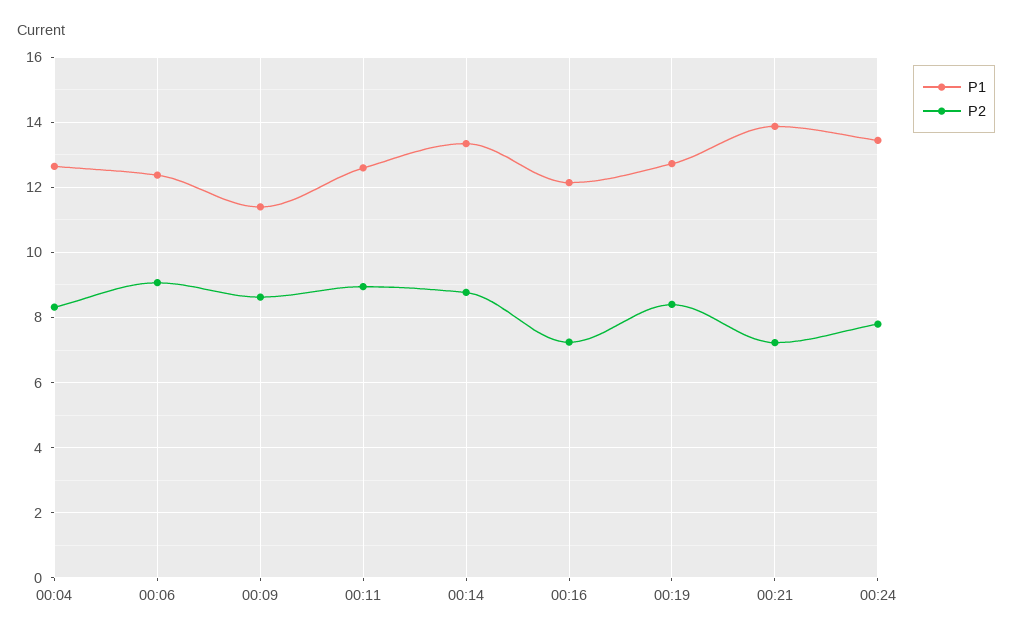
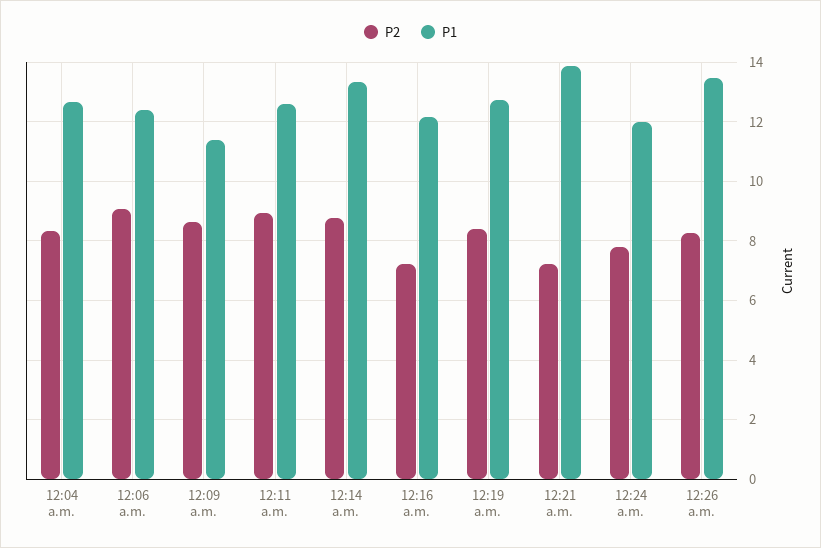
P1, 00:24: 13.4 -> 12
P2, 12:26 a.m.: none -> 8.25
P1, 12:26 a.m.: none -> 13.5

